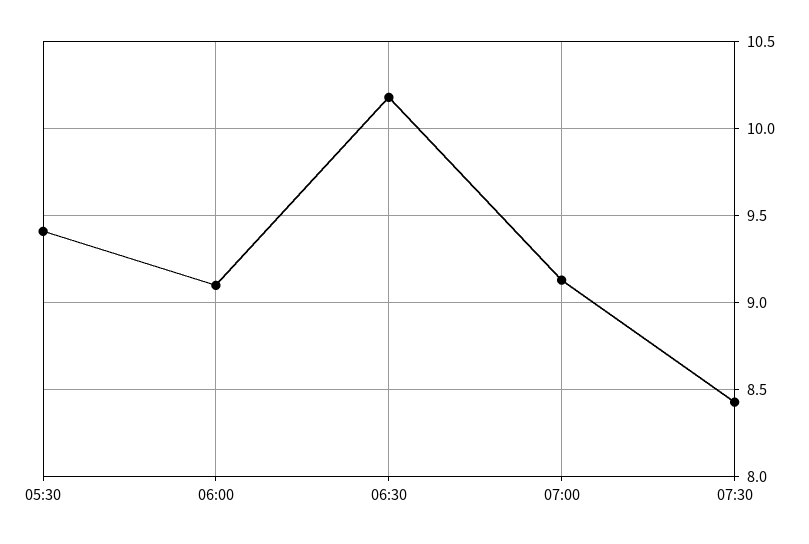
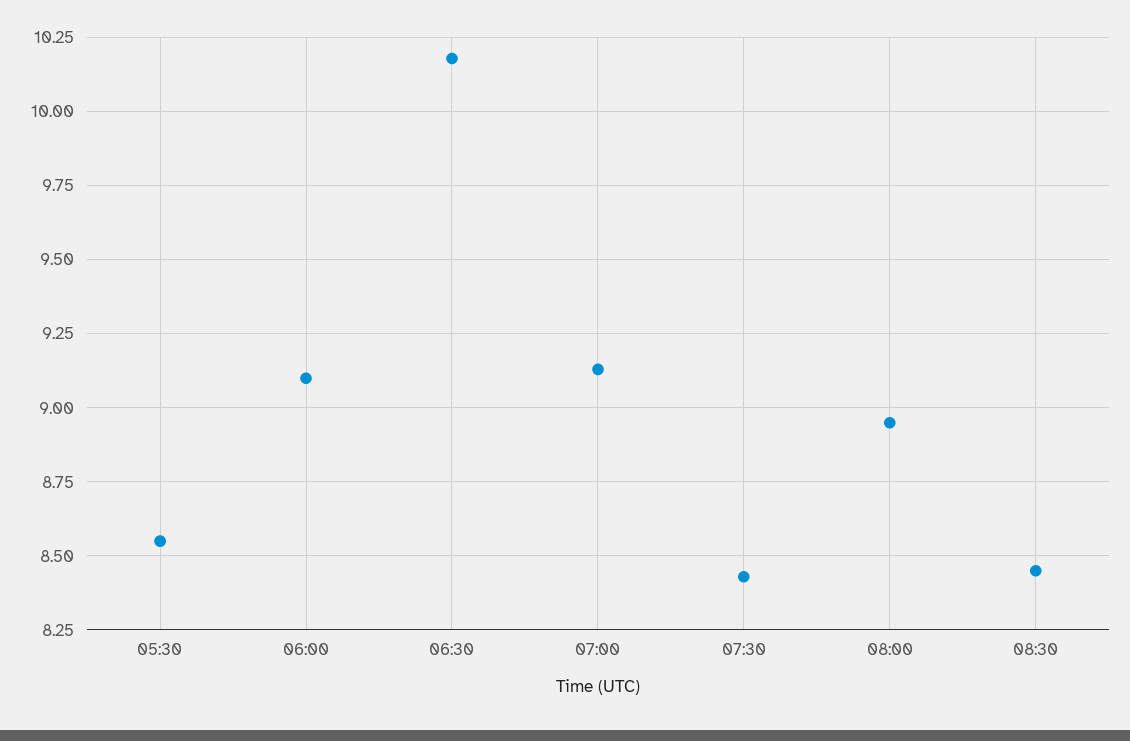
05:30: 9.4 -> 8.55
08:00: none -> 8.95
08:30: none -> 8.45

